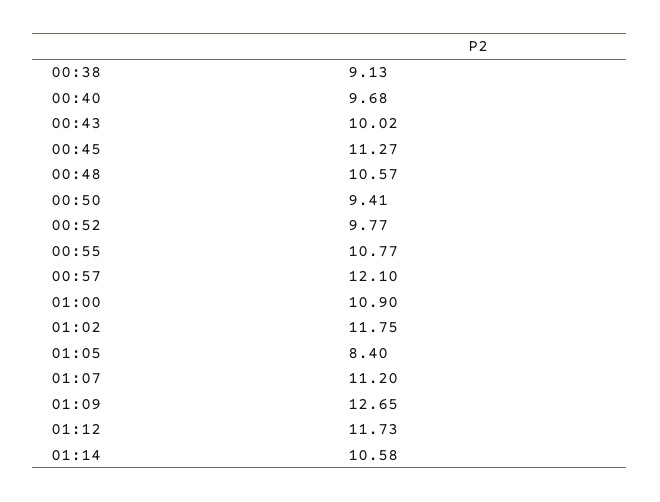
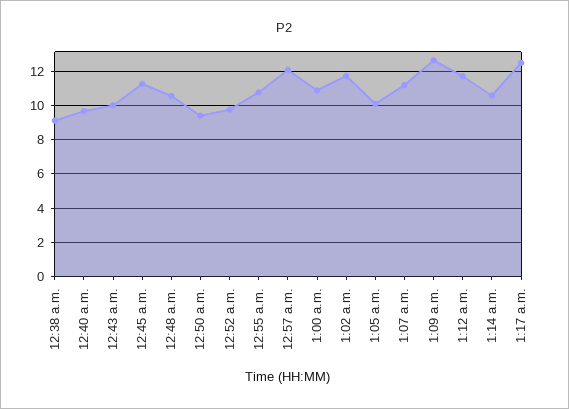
01:05: 8.4 -> 10
1:17 a.m.: none -> 12.5

